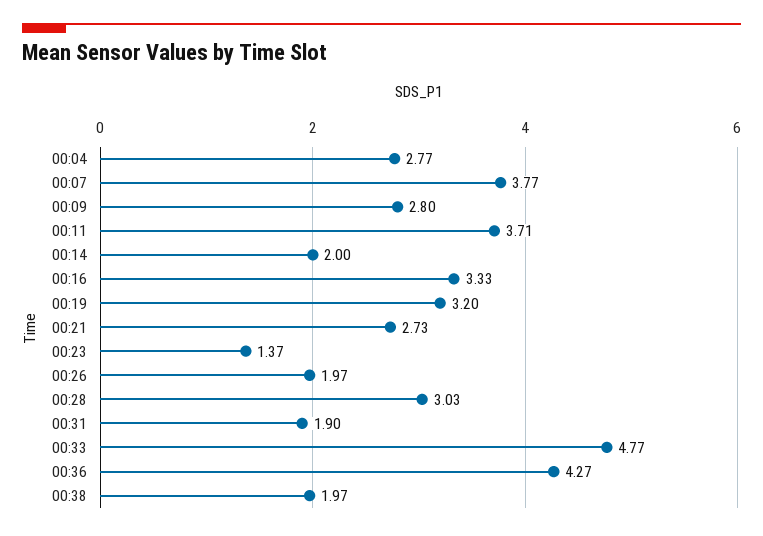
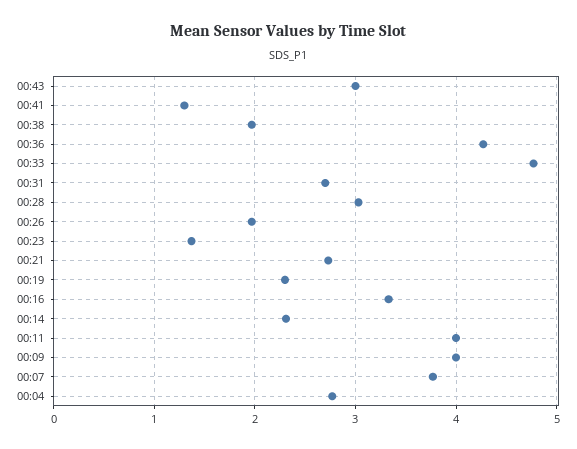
00:09: 2.8 -> 4
00:11: 3.71 -> 4
00:14: 2 -> 2.3
00:19: 3.2 -> 2.3
00:31: 1.9 -> 2.7
00:43: none -> 3
00:41: none -> 1.3

